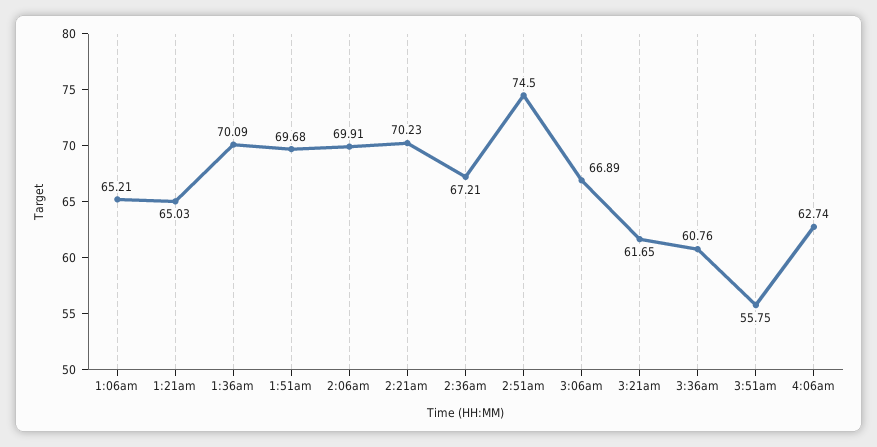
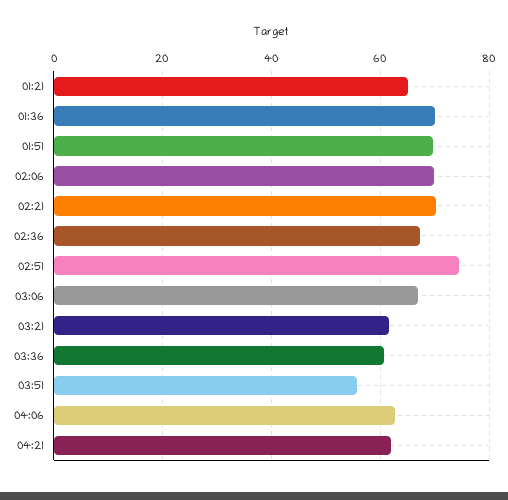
1:06am: 65.21 -> none
04:21: none -> 62

